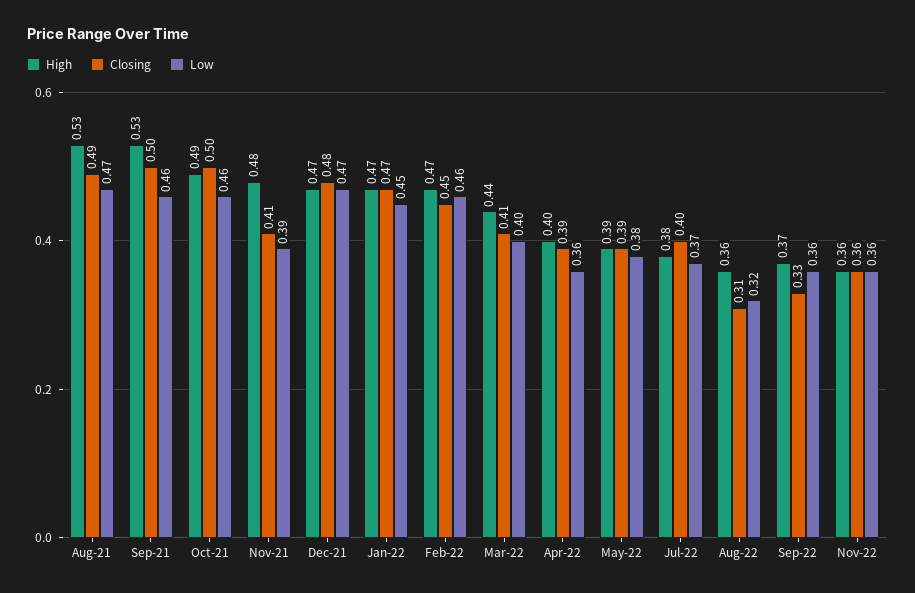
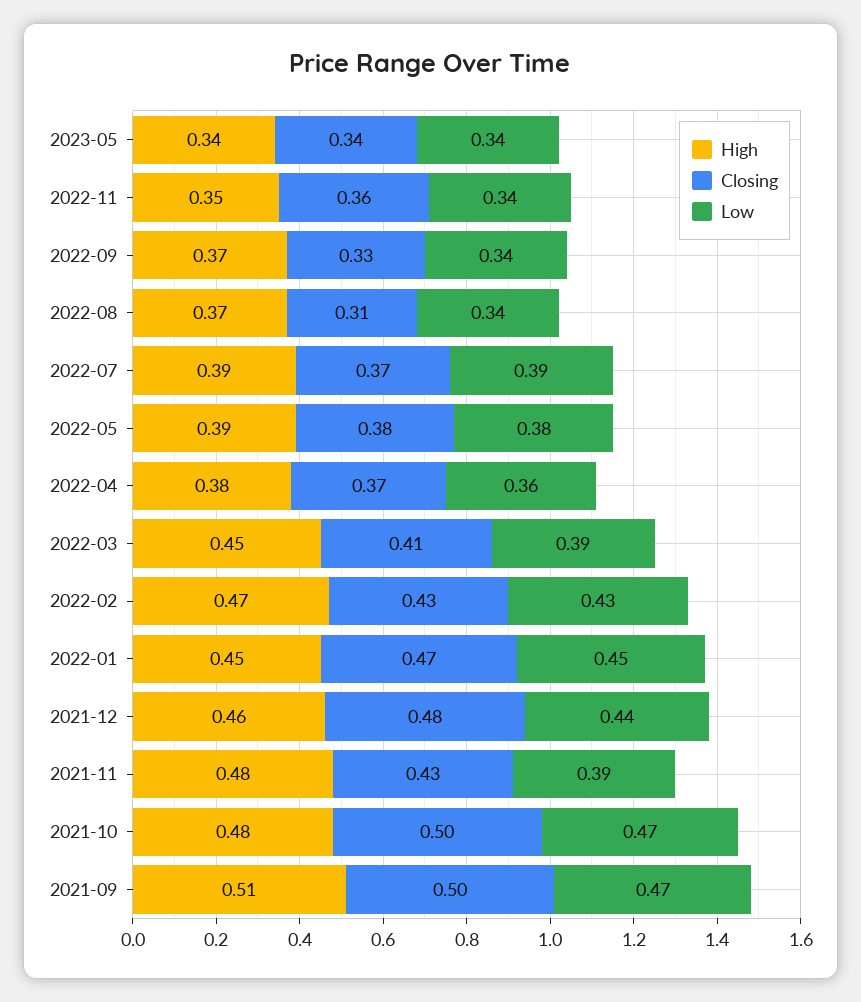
High, Aug-21: 0.53 -> none
Closing, Aug-21: 0.49 -> none
Low, Aug-21: 0.47 -> none
High, Sep-21: 0.53 -> 0.51
Low, Sep-21: 0.46 -> 0.47
High, Oct-21: 0.49 -> 0.48
Low, Oct-21: 0.46 -> 0.47
Closing, Nov-21: 0.41 -> 0.43
High, Dec-21: 0.47 -> 0.46
Low, Dec-21: 0.47 -> 0.44
High, Jan-22: 0.47 -> 0.45
Closing, Feb-22: 0.45 -> 0.43
Low, Feb-22: 0.46 -> 0.43
High, Mar-22: 0.44 -> 0.45
Low, Mar-22: 0.4 -> 0.39
High, Apr-22: 0.4 -> 0.38
Closing, Apr-22: 0.39 -> 0.37
Closing, May-22: 0.39 -> 0.38
High, Jul-22: 0.38 -> 0.39
Closing, Jul-22: 0.4 -> 0.37
Low, Jul-22: 0.37 -> 0.39
High, Aug-22: 0.36 -> 0.37
Low, Aug-22: 0.32 -> 0.34
Low, Sep-22: 0.36 -> 0.34
High, Nov-22: 0.36 -> 0.35
Low, Nov-22: 0.36 -> 0.34
High, 2023-05: none -> 0.34
Closing, 2023-05: none -> 0.34
Low, 2023-05: none -> 0.34

